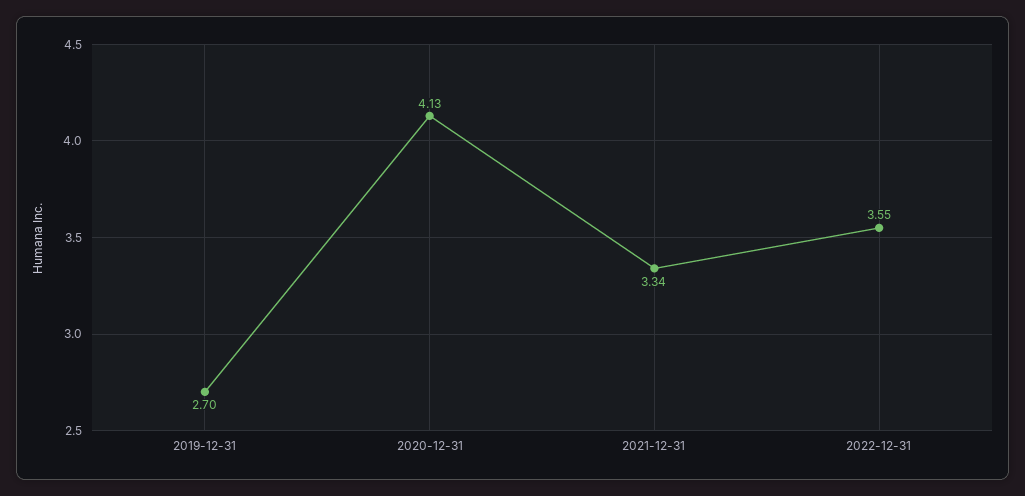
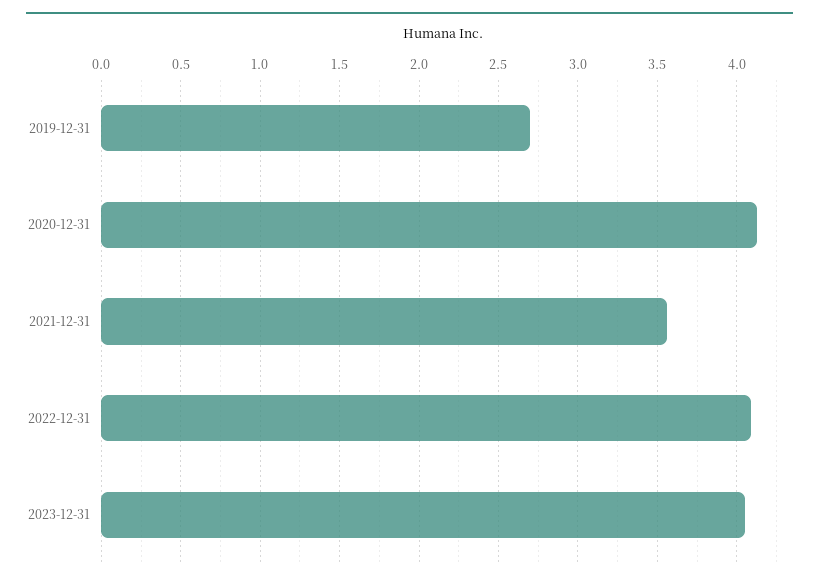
2021-12-31: 3.34 -> 3.55
2022-12-31: 3.55 -> 4.1
2023-12-31: none -> 4.05

